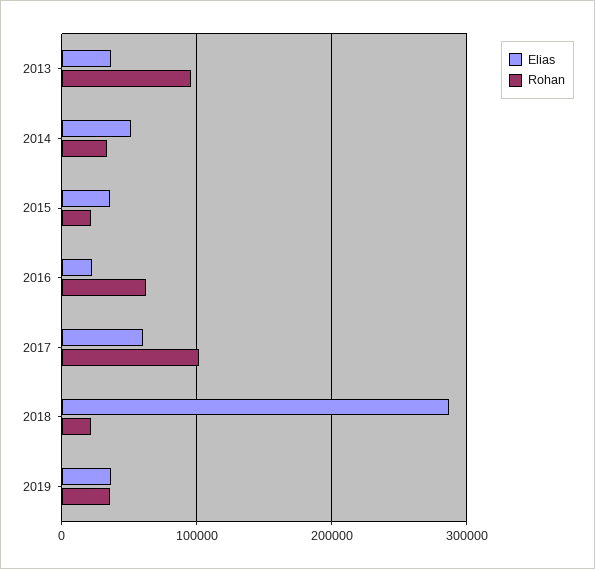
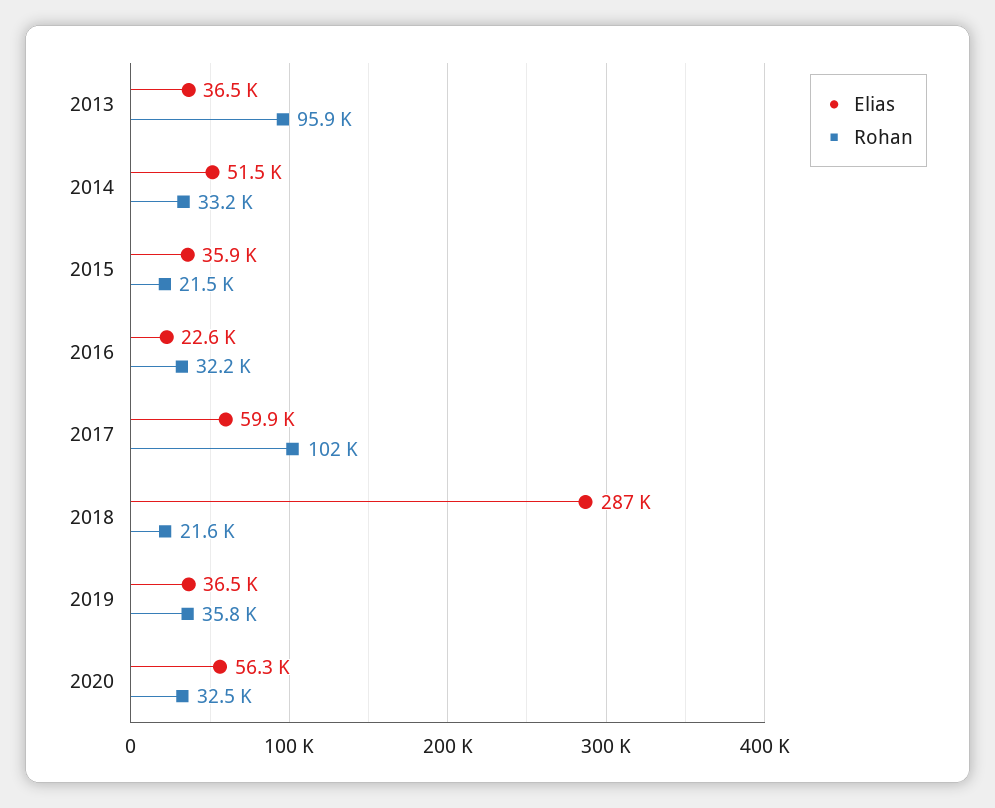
Rohan, 2016: 60000 -> 32200
Elias, 2020: none -> 56300
Rohan, 2020: none -> 32500

